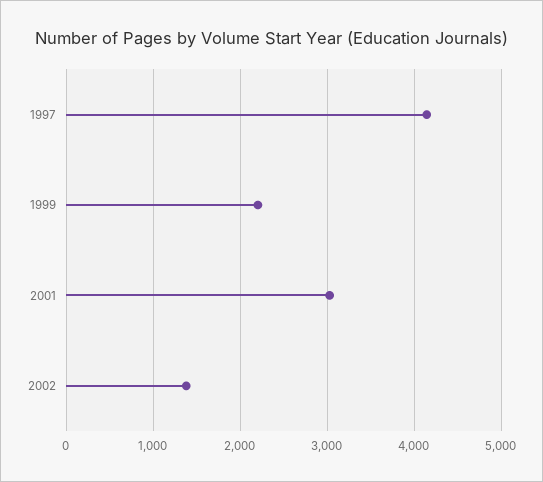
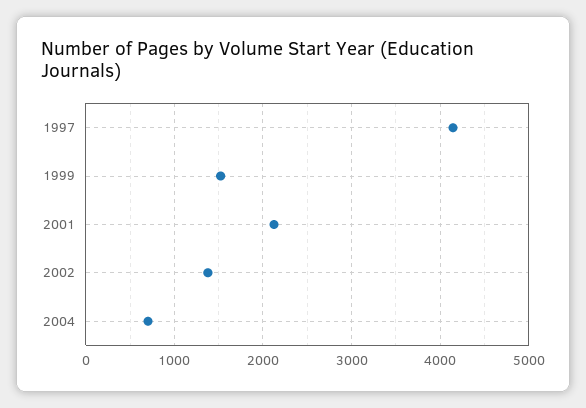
1999: 2200 -> 1500
2001: 3000 -> 2100
2004: none -> 700

